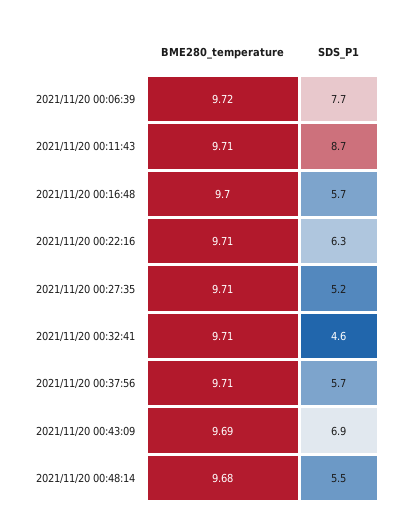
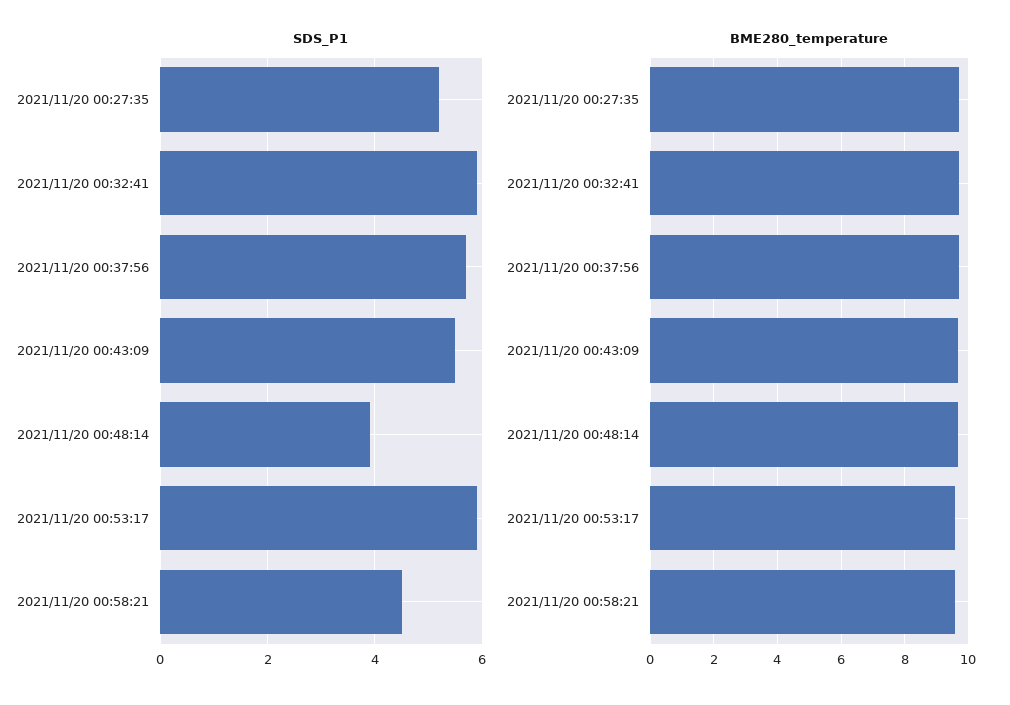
BME280_temperature, 2021/11/20 00:06:39: 9.72 -> none
SDS_P1, 2021/11/20 00:06:39: 7.7 -> none
BME280_temperature, 2021/11/20 00:11:43: 9.71 -> none
SDS_P1, 2021/11/20 00:11:43: 8.7 -> none
BME280_temperature, 2021/11/20 00:16:48: 9.7 -> none
SDS_P1, 2021/11/20 00:16:48: 5.7 -> none
BME280_temperature, 2021/11/20 00:22:16: 9.71 -> none
SDS_P1, 2021/11/20 00:22:16: 6.3 -> none
SDS_P1, 2021/11/20 00:32:41: 4.6 -> 6
SDS_P1, 2021/11/20 00:43:09: 6.9 -> 5.5
SDS_P1, 2021/11/20 00:48:14: 5.5 -> 4
SDS_P1, 2021/11/20 00:53:17: none -> 6
SDS_P1, 2021/11/20 00:58:21: none -> 4.5
BME280_temperature, 2021/11/20 00:53:17: none -> 9.6
BME280_temperature, 2021/11/20 00:58:21: none -> 9.6

